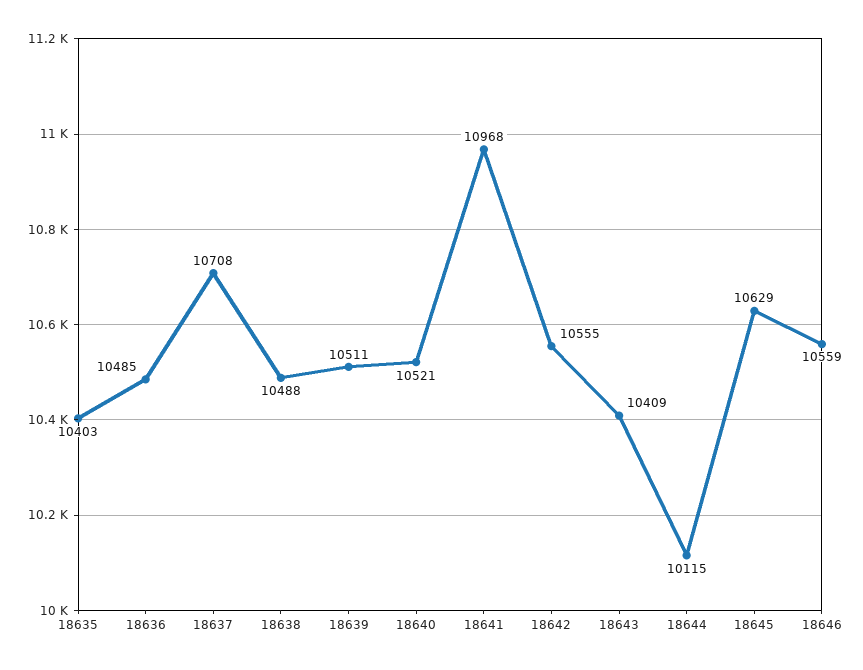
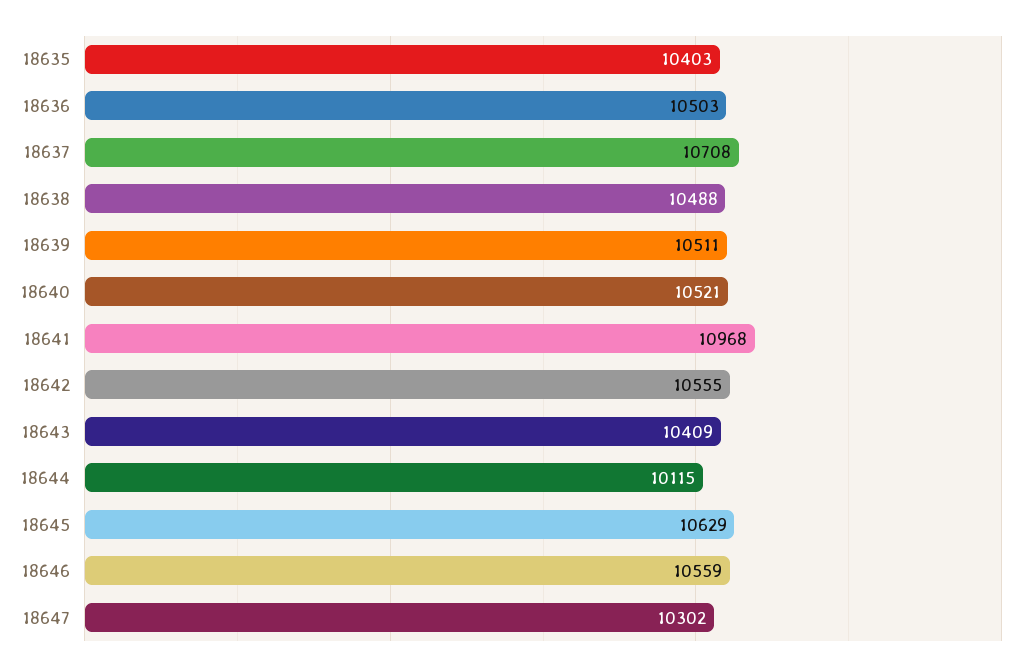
18636: 10485 -> 10503
18647: none -> 10302

